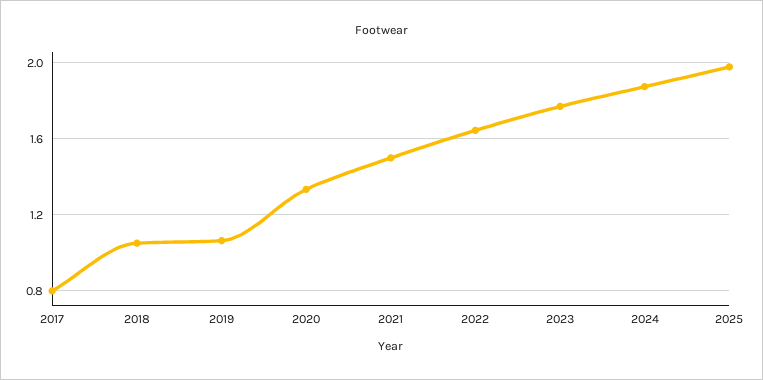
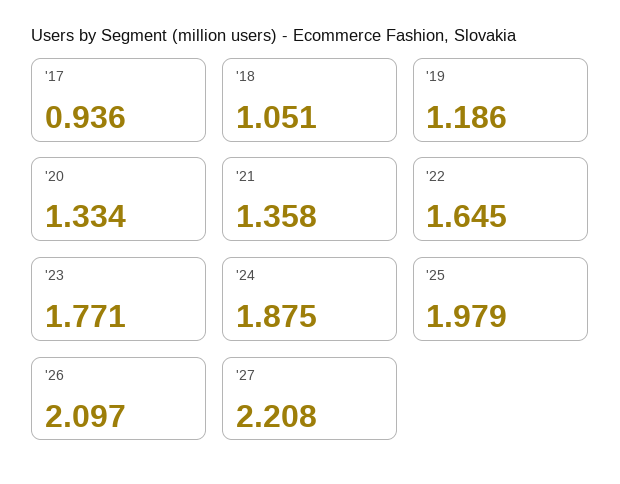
2017: 0.8 -> 0.936
2019: 1.05 -> 1.186
2021: 1.5 -> 1.358
'26: none -> 2.097
'27: none -> 2.208

